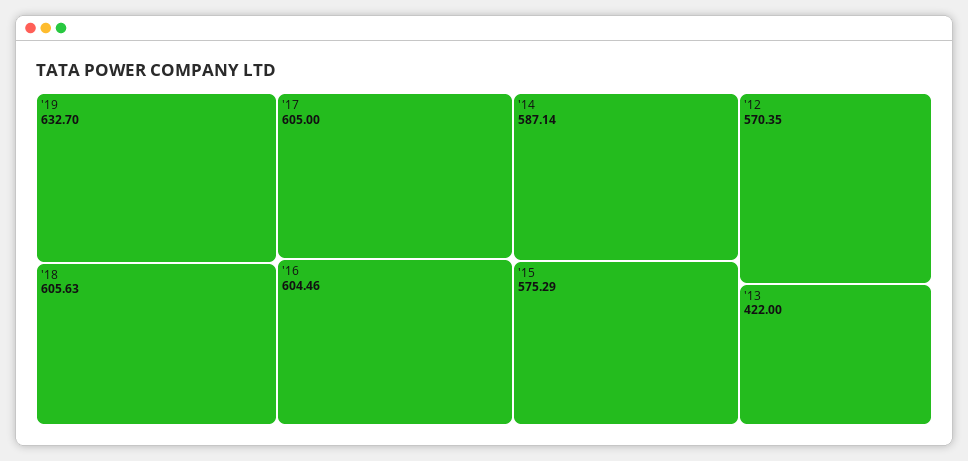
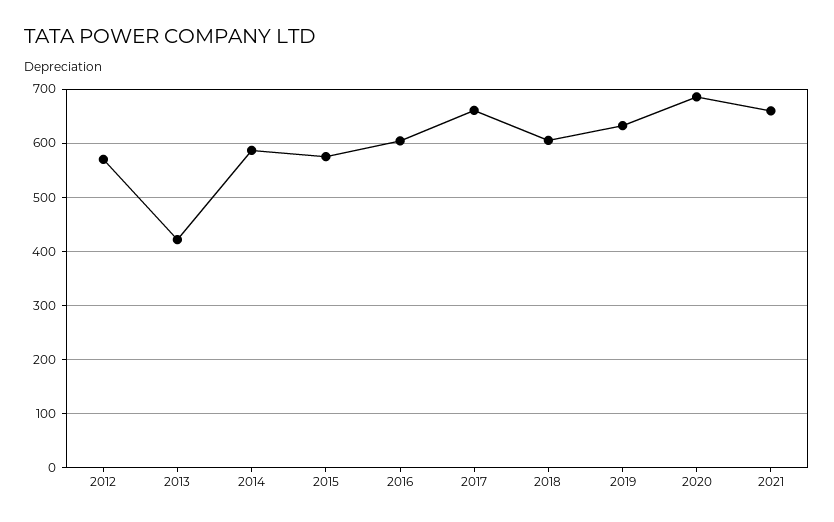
'17: 605 -> 660
2020: none -> 680
2021: none -> 660

